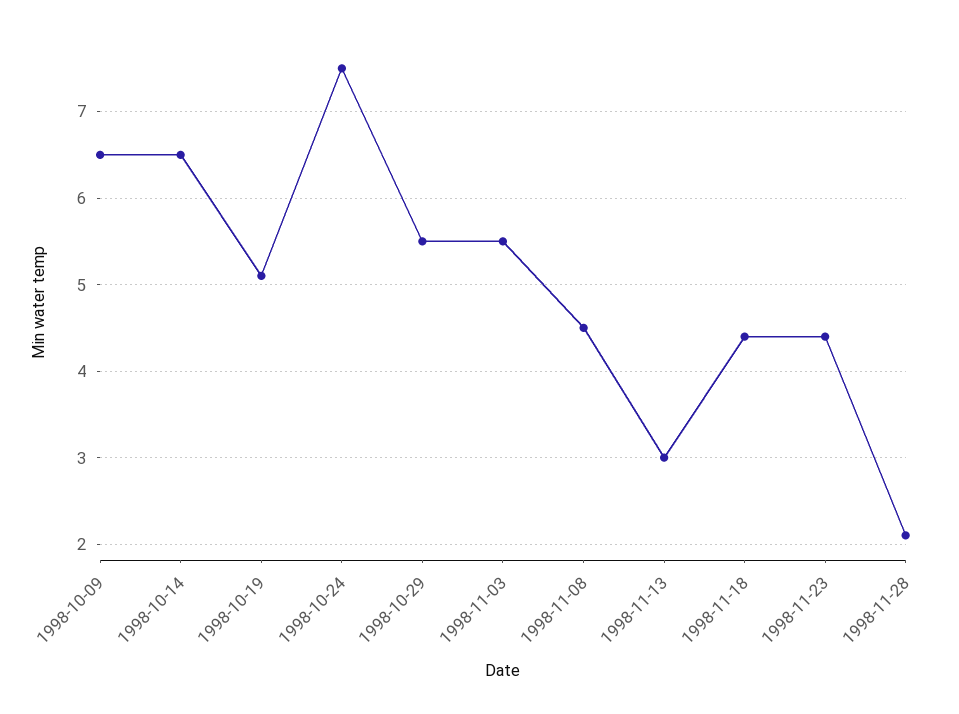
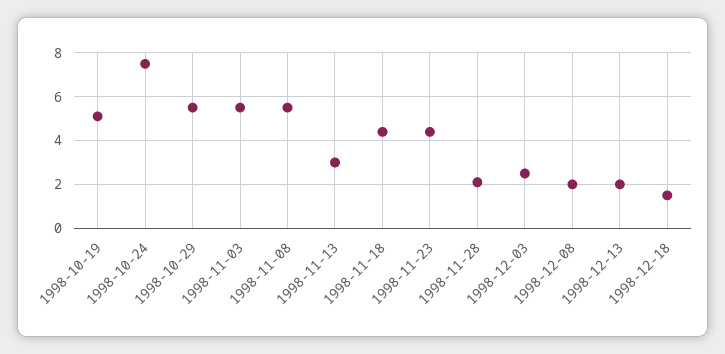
1998-10-09: 6.5 -> none
1998-10-14: 6.5 -> none
1998-11-08: 4.5 -> 5.5
1998-12-03: none -> 2.5
1998-12-08: none -> 2
1998-12-13: none -> 2
1998-12-18: none -> 1.5

